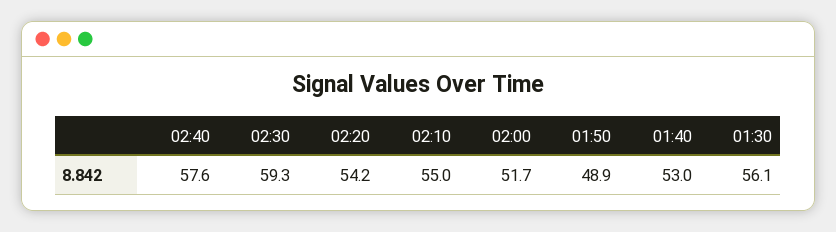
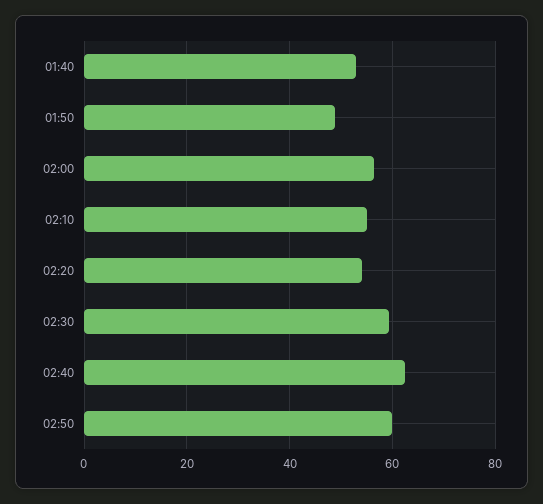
02:40: 57.6 -> 62
02:00: 51.7 -> 56
01:30: 56.1 -> none
02:50: none -> 60

